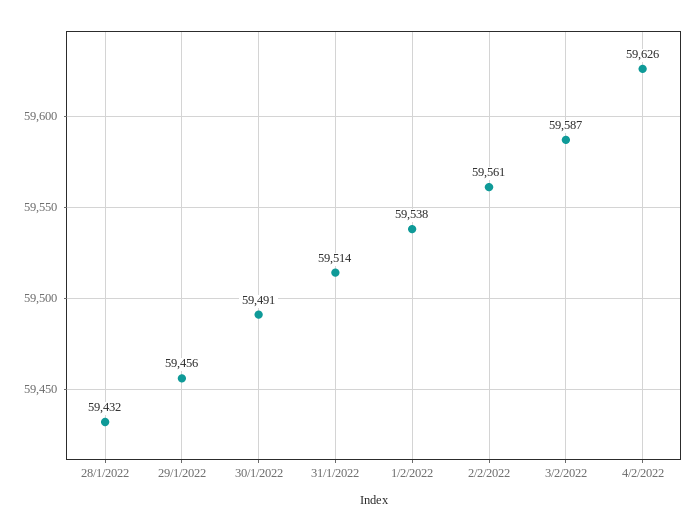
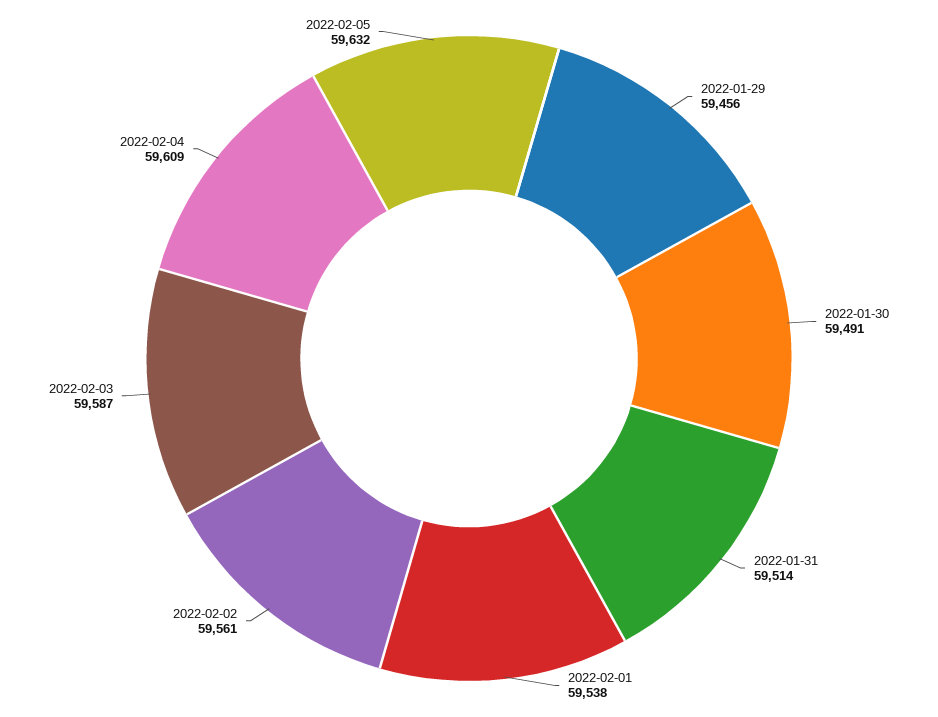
28/1/2022: 59432 -> none
4/2/2022: 59626 -> 59609
2022-02-05: none -> 59632

